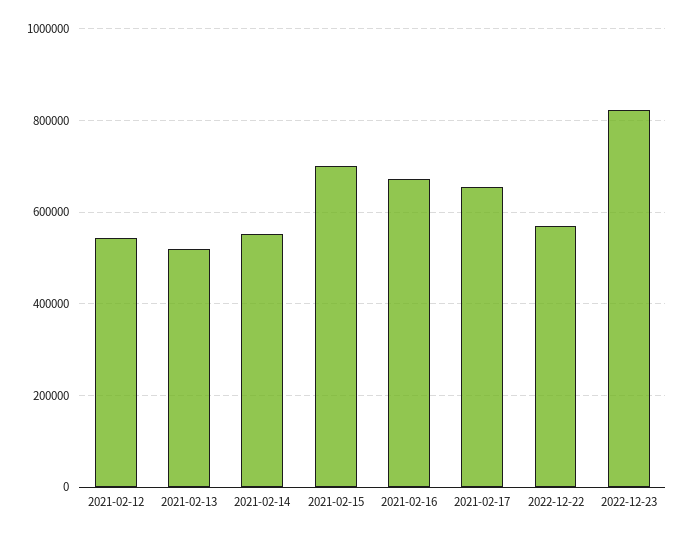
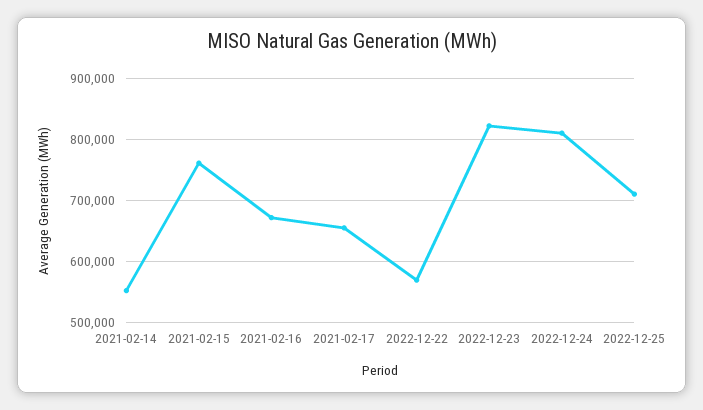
2021-02-12: 540000 -> none
2021-02-13: 520000 -> none
2021-02-15: 700000 -> 760000
2022-12-24: none -> 810000
2022-12-25: none -> 710000

